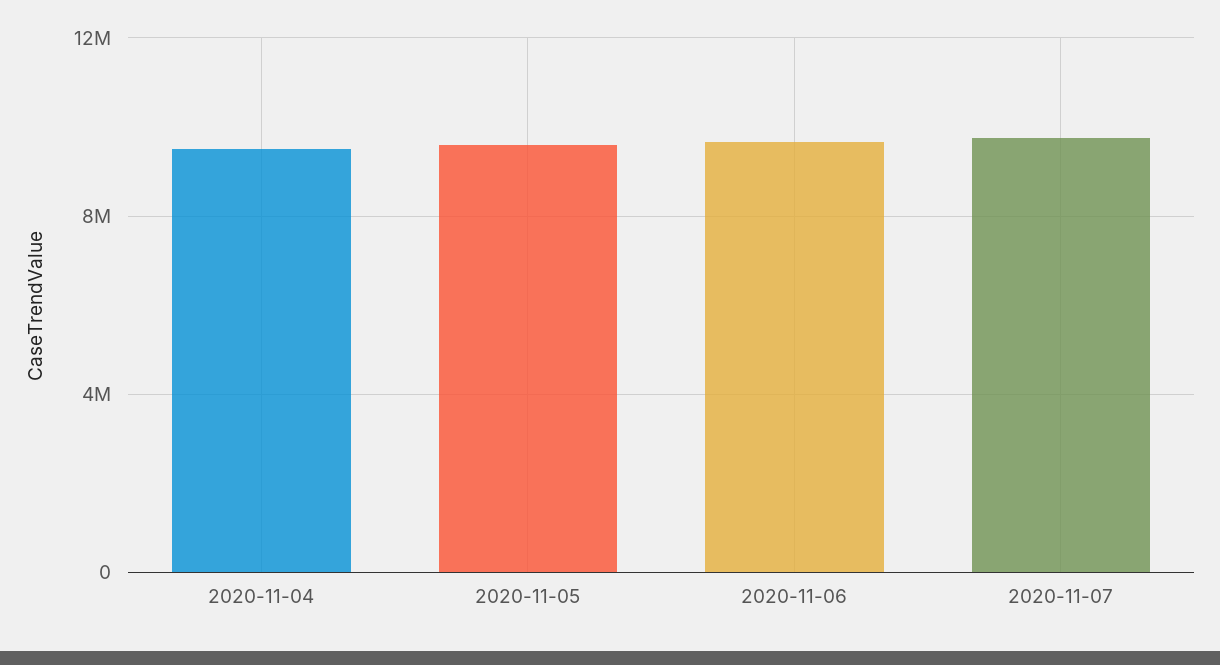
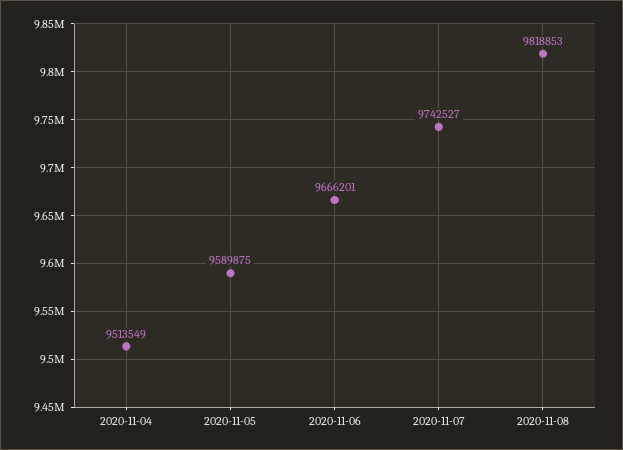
2020-11-08: none -> 9818853

